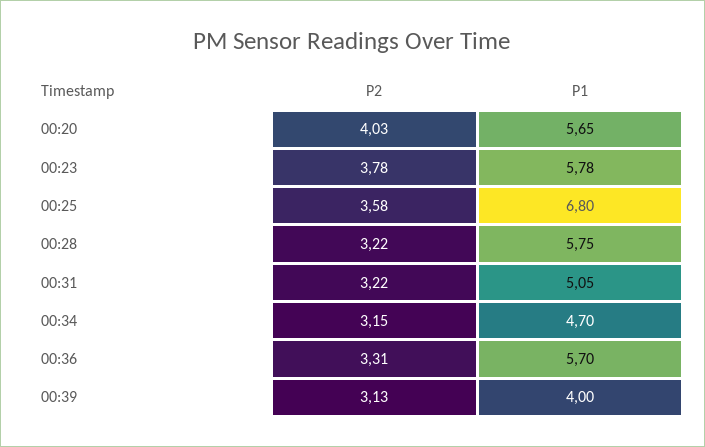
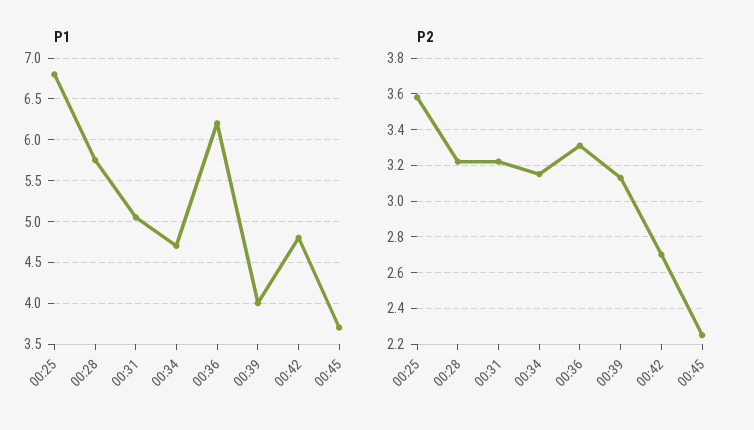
P2, 00:20: 4.03 -> none
P1, 00:20: 5.65 -> none
P2, 00:23: 3.78 -> none
P1, 00:23: 5.78 -> none
P1, 00:36: 5.7 -> 6.2
P1, 00:42: none -> 4.8
P1, 00:45: none -> 3.7
P2, 00:42: none -> 2.7
P2, 00:45: none -> 2.25

